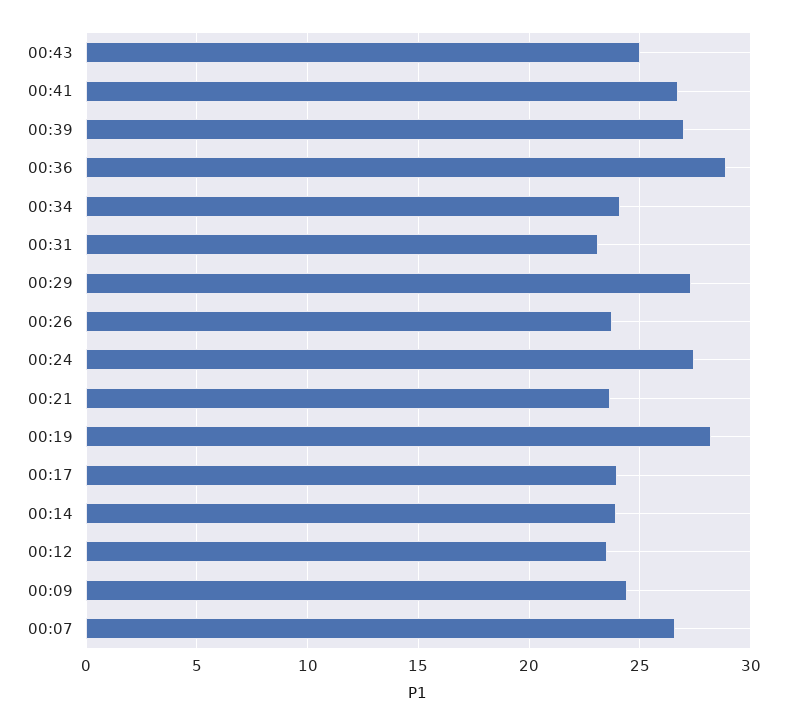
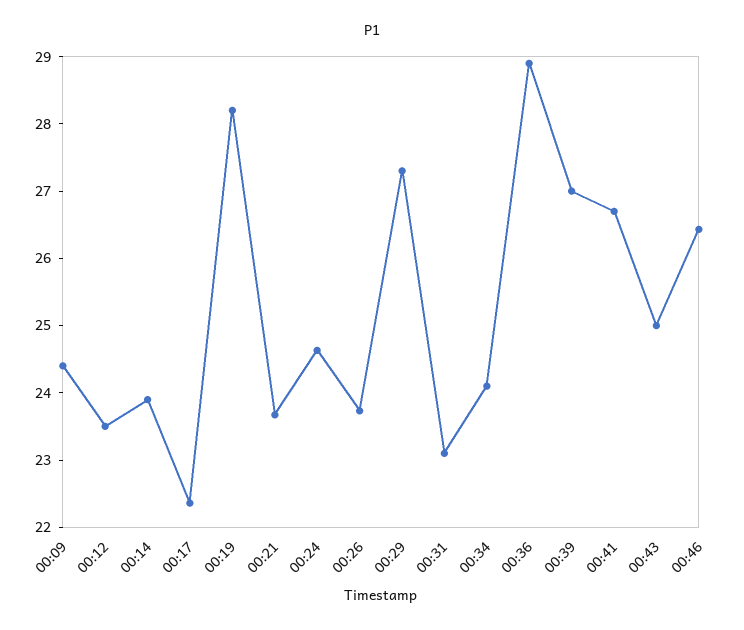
00:24: 27.5 -> 24.6
00:17: 24 -> 22.4
00:07: 26.5 -> none
00:46: none -> 26.4

